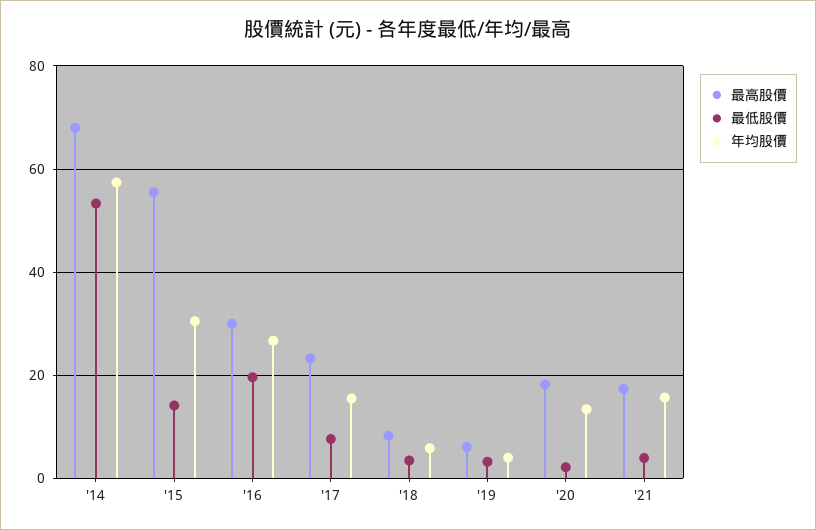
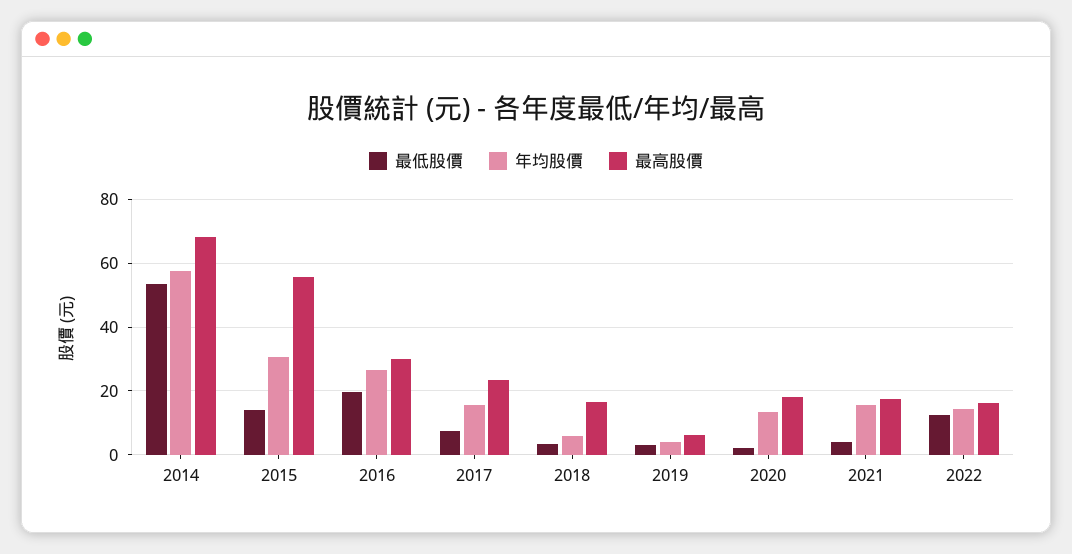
最高股價, '18: 8 -> 16
最低股價, 2022: none -> 12
年均股價, 2022: none -> 14
最高股價, 2022: none -> 16

